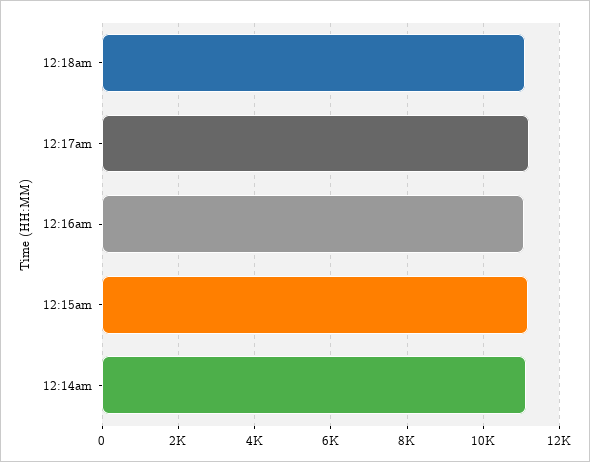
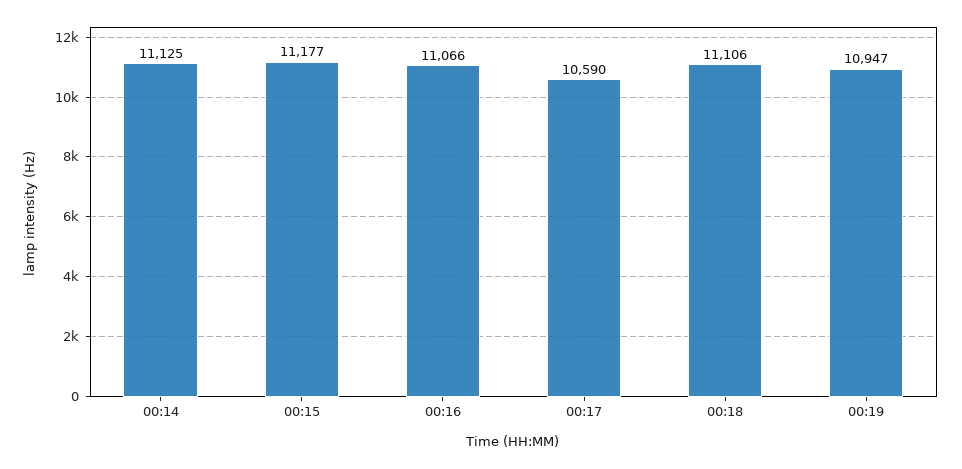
12:17am: 11200 -> 10590
00:19: none -> 10947

